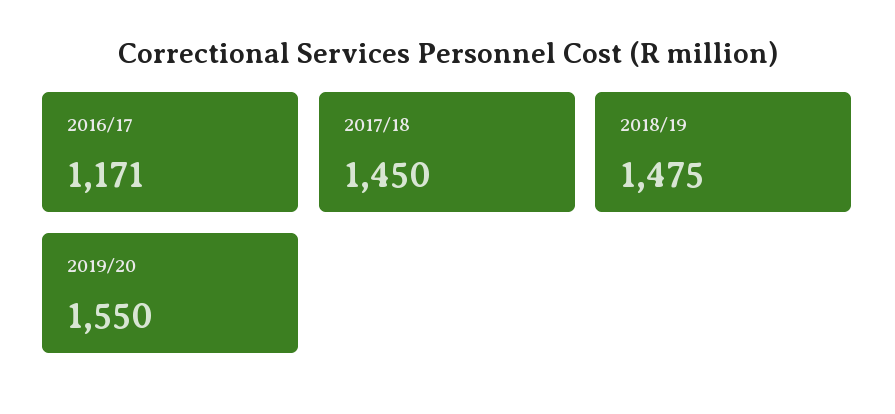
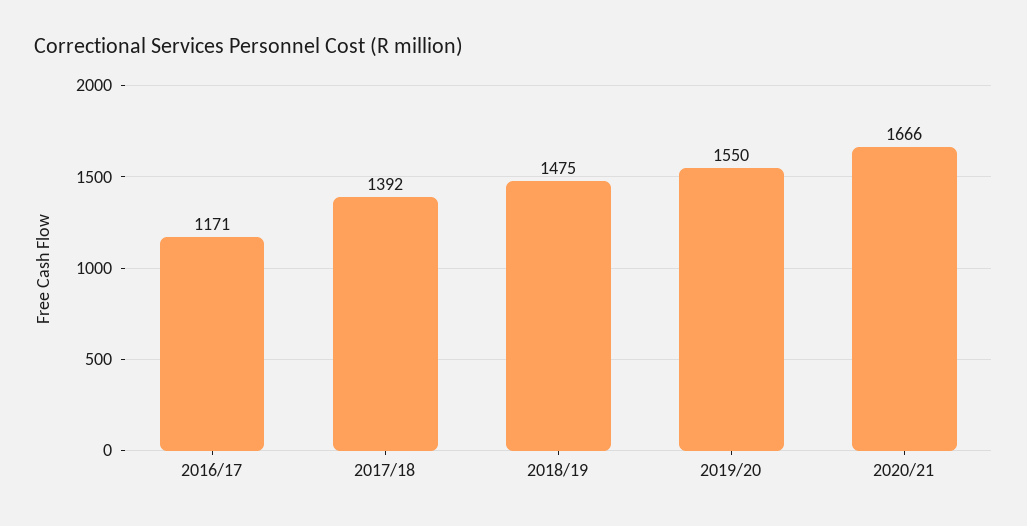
2017/18: 1450 -> 1392
2020/21: none -> 1666

